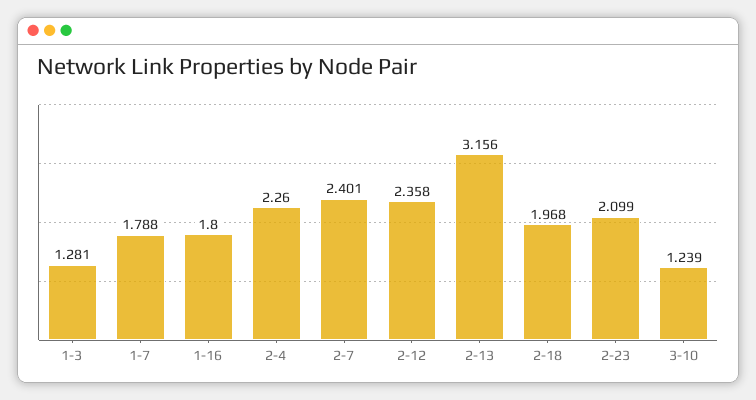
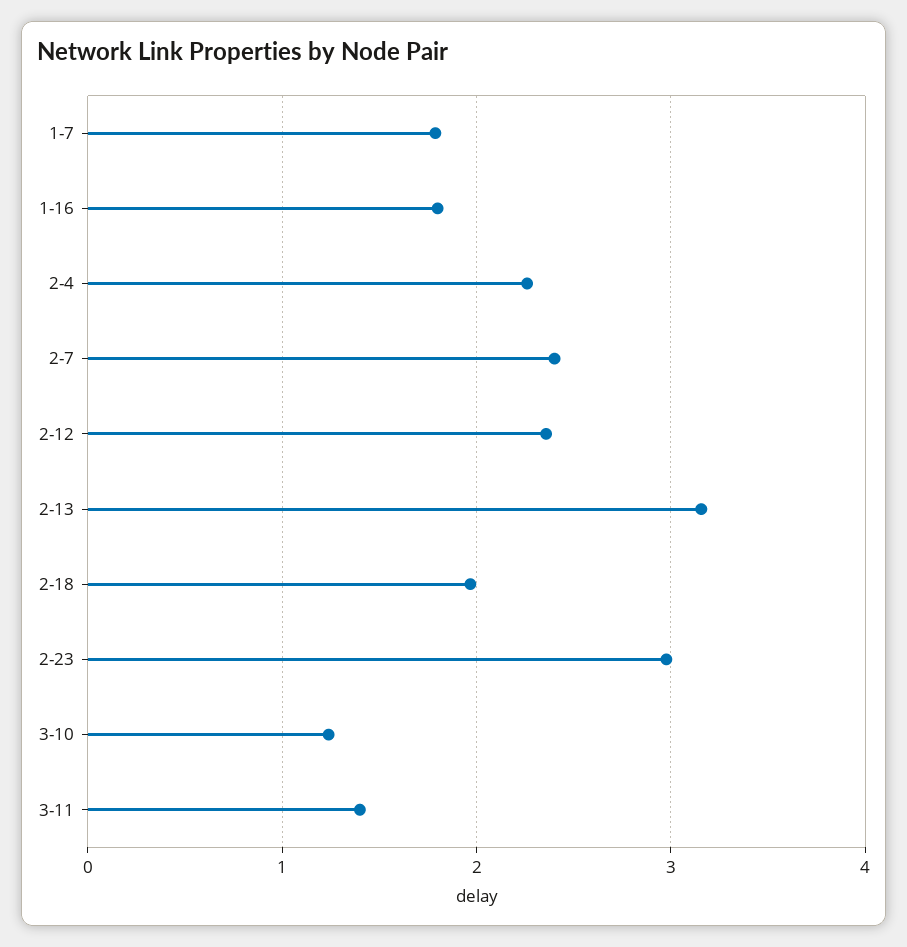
1-3: 1.281 -> none
2-23: 2.099 -> 3
3-11: none -> 1.4

